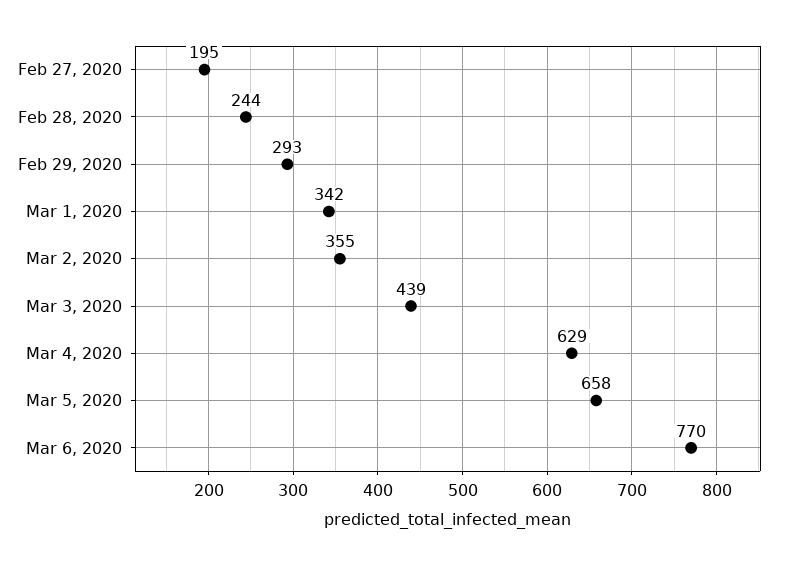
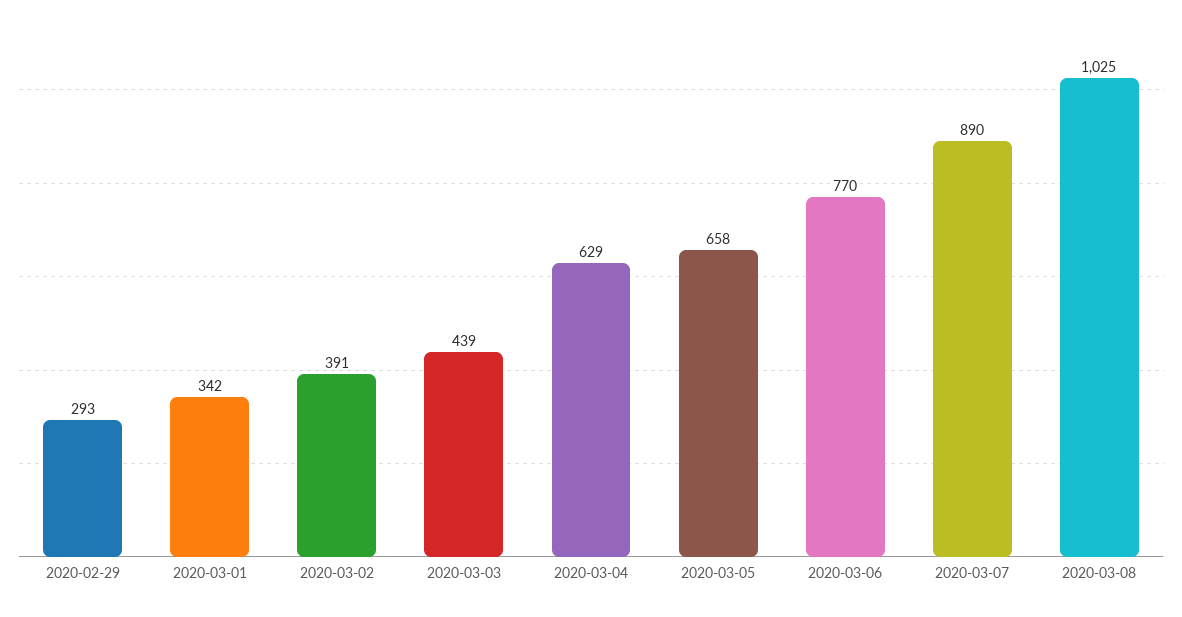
Feb 27, 2020: 195 -> none
Feb 28, 2020: 244 -> none
Mar 2, 2020: 355 -> 391
2020-03-07: none -> 890
2020-03-08: none -> 1025

